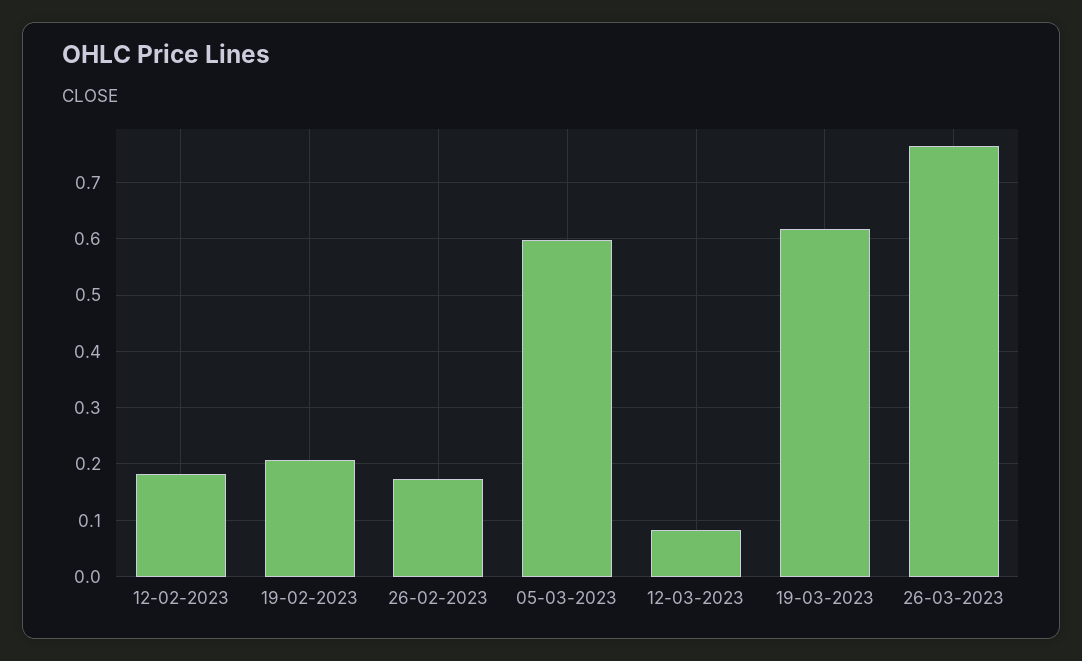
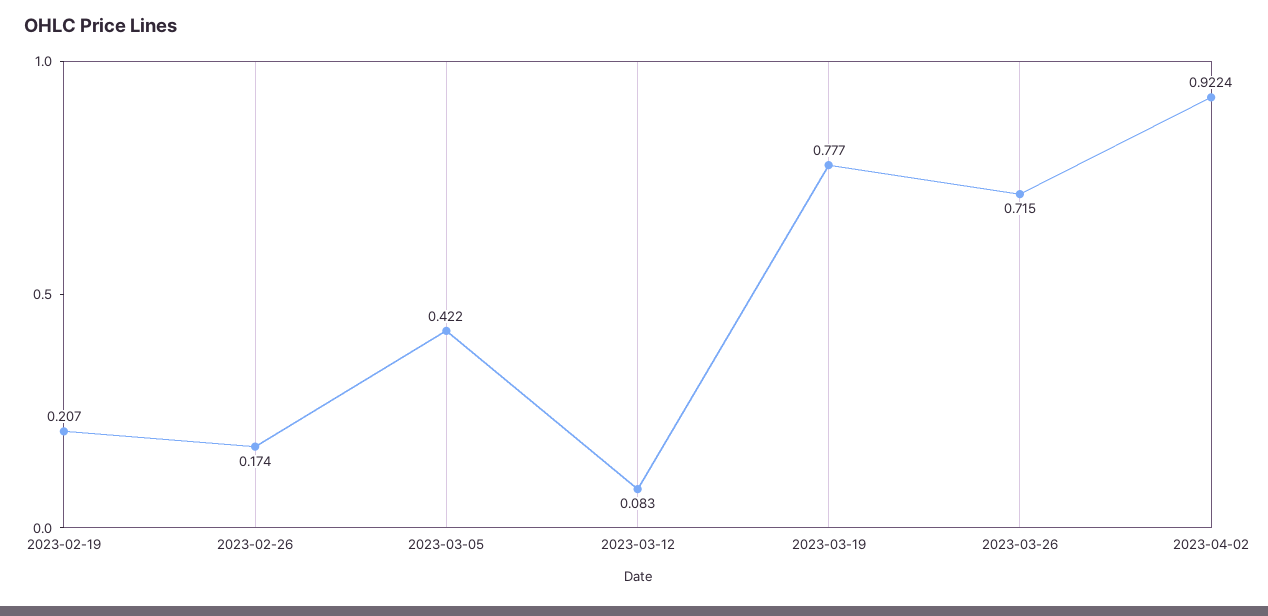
12-02-2023: 0.18 -> none
05-03-2023: 0.6 -> 0.422
19-03-2023: 0.62 -> 0.777
26-03-2023: 0.76 -> 0.715
2023-04-02: none -> 0.9224

